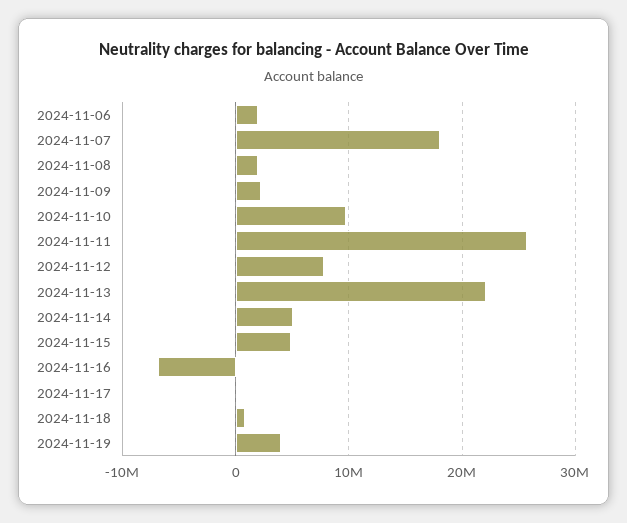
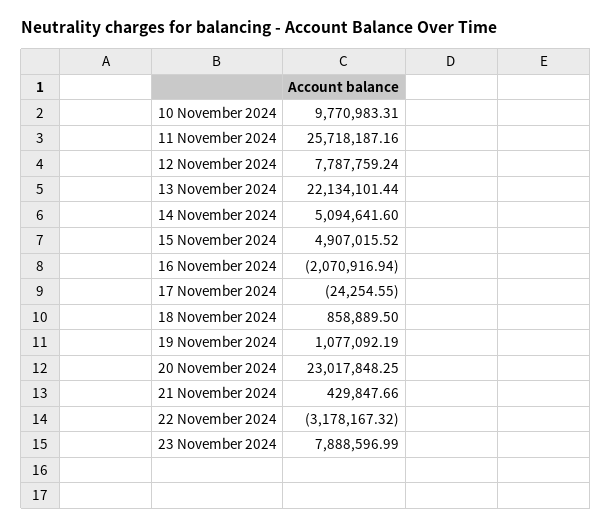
2024-11-06: 2000000 -> none
2024-11-07: 18000000 -> none
2024-11-08: 2000000 -> none
2024-11-09: 2000000 -> none
2024-11-16: -7000000 -> -2070916.94
2024-11-19: 4000000 -> 1077092.19
20 November 2024: none -> 23017848.25
21 November 2024: none -> 429847.66
22 November 2024: none -> -3178167.32
23 November 2024: none -> 7888596.99

